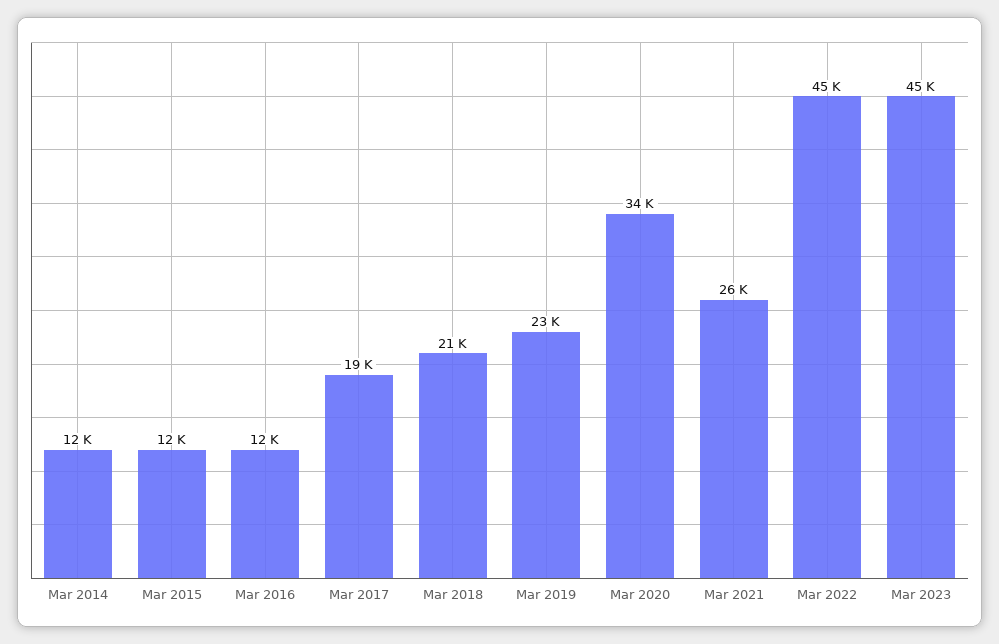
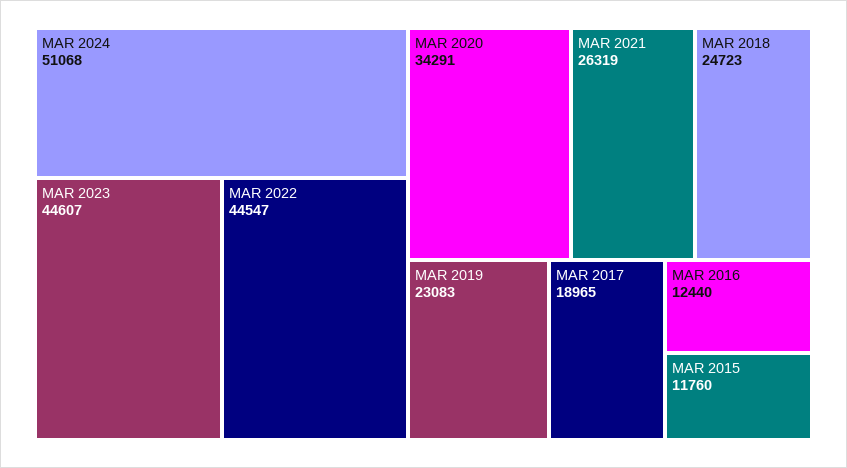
Mar 2014: 12000 -> none
Mar 2018: 21000 -> 24723
MAR 2024: none -> 51068

